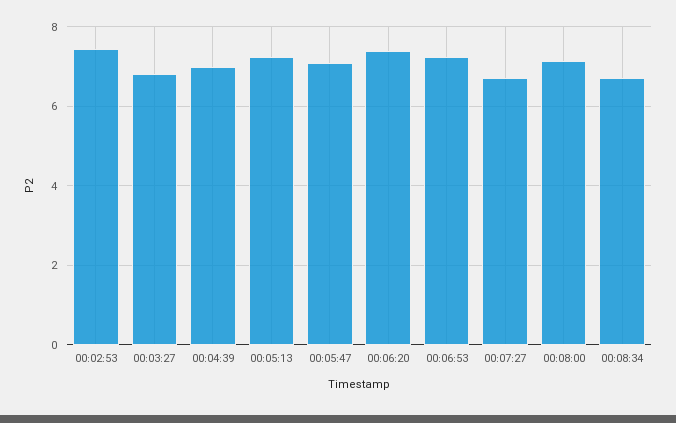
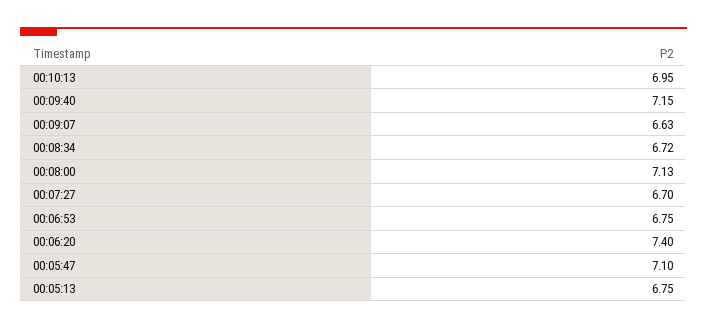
00:02:53: 7.4 -> none
00:03:27: 6.8 -> none
00:04:39: 7 -> none
00:05:13: 7.2 -> 6.75
00:06:53: 7.2 -> 6.75
00:10:13: none -> 6.95
00:09:40: none -> 7.15
00:09:07: none -> 6.63

